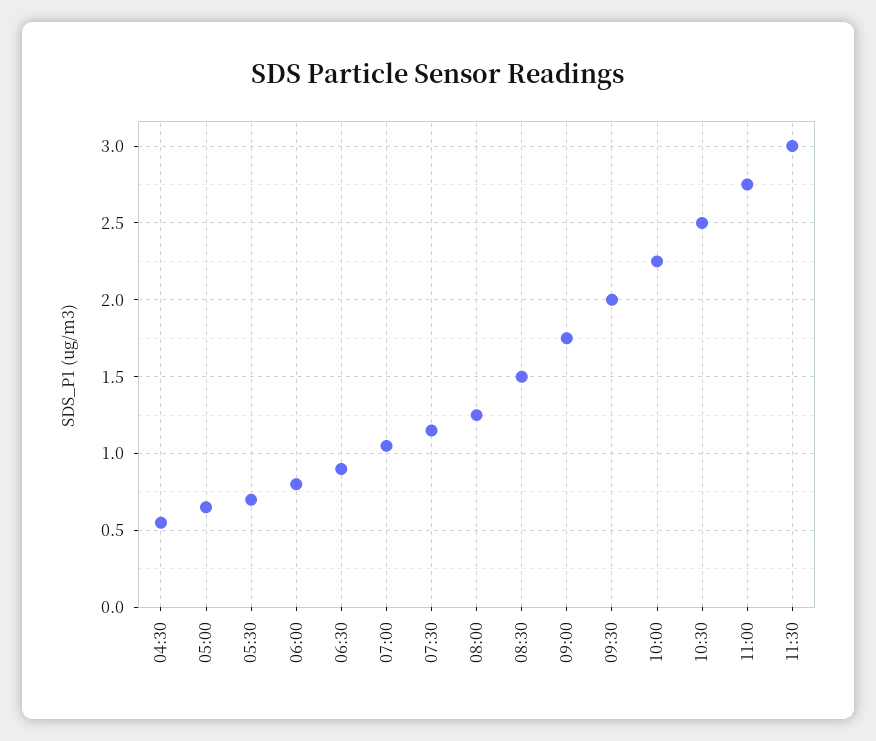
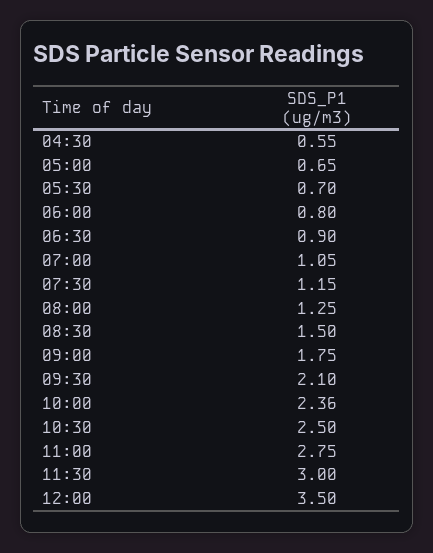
09:30: 2 -> 2.1
10:00: 2.25 -> 2.36
12:00: none -> 3.5

